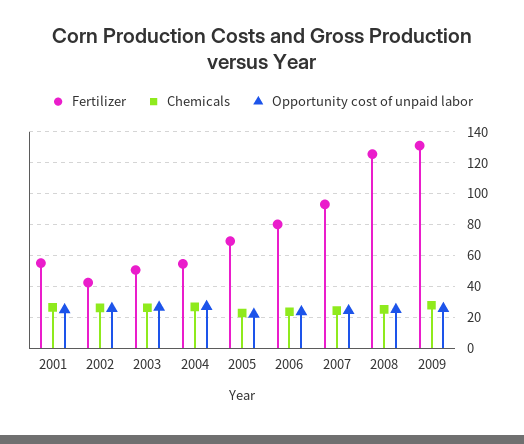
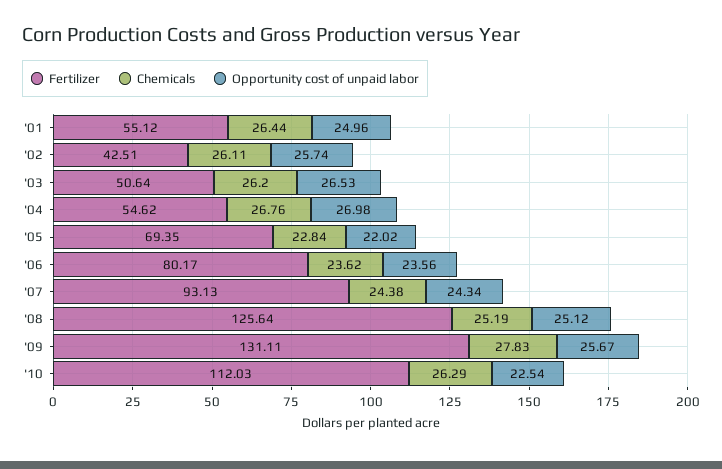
Fertilizer, '10: none -> 112.03
Chemicals, '10: none -> 26.29
Opportunity cost of unpaid labor, '10: none -> 22.54

